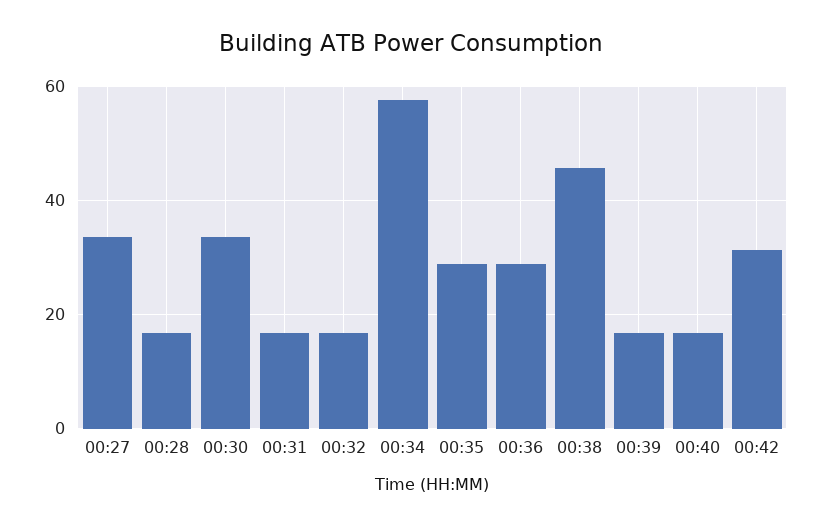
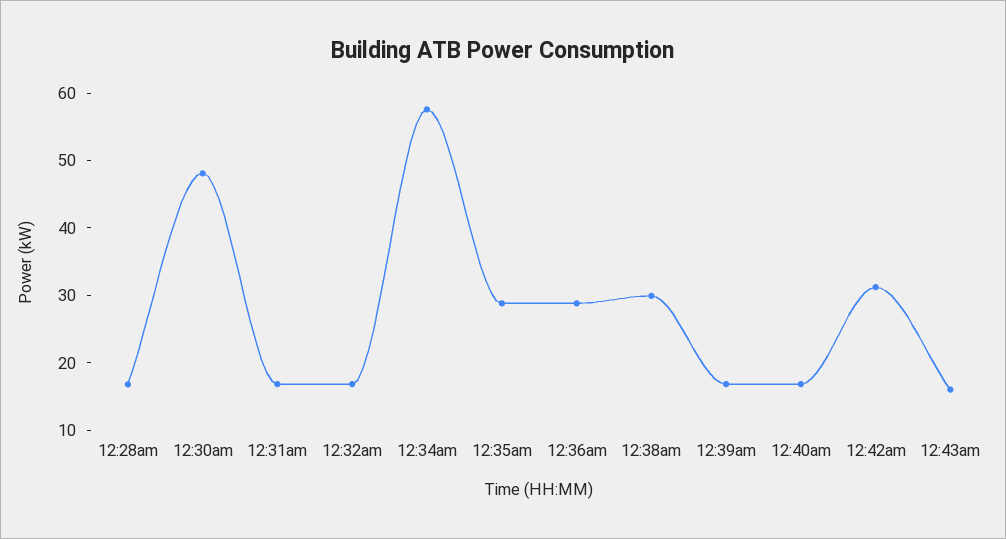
00:27: 34 -> none
00:30: 34 -> 48
00:38: 46 -> 30
12:43am: none -> 16

